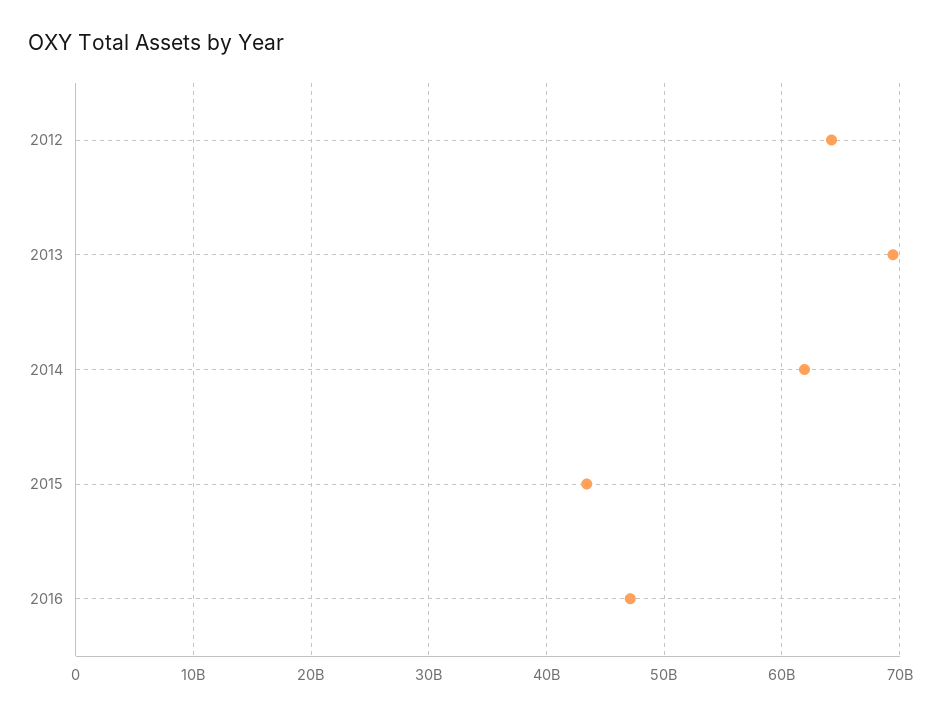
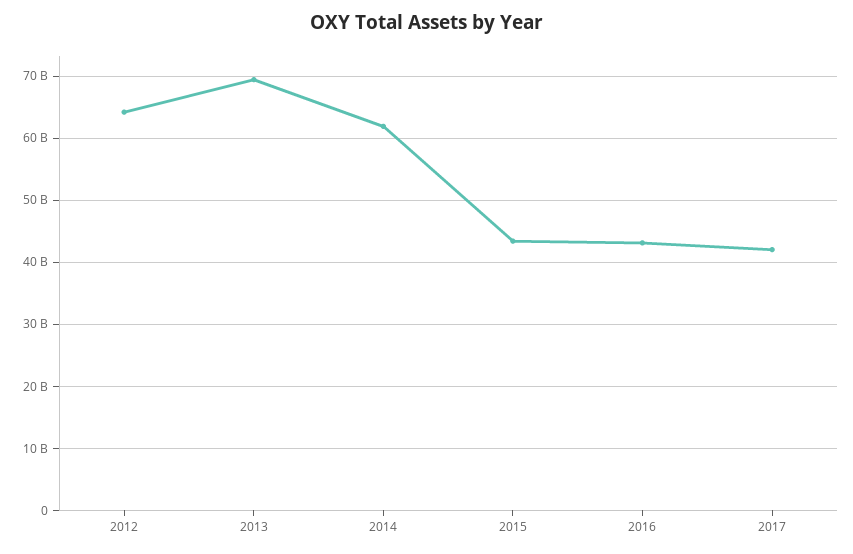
2016: 47000000000 -> 43000000000
2017: none -> 42000000000

